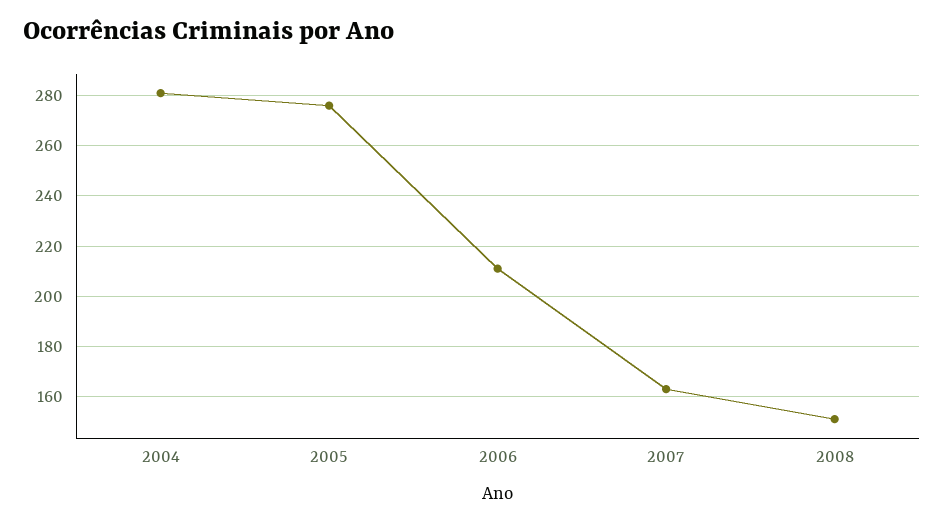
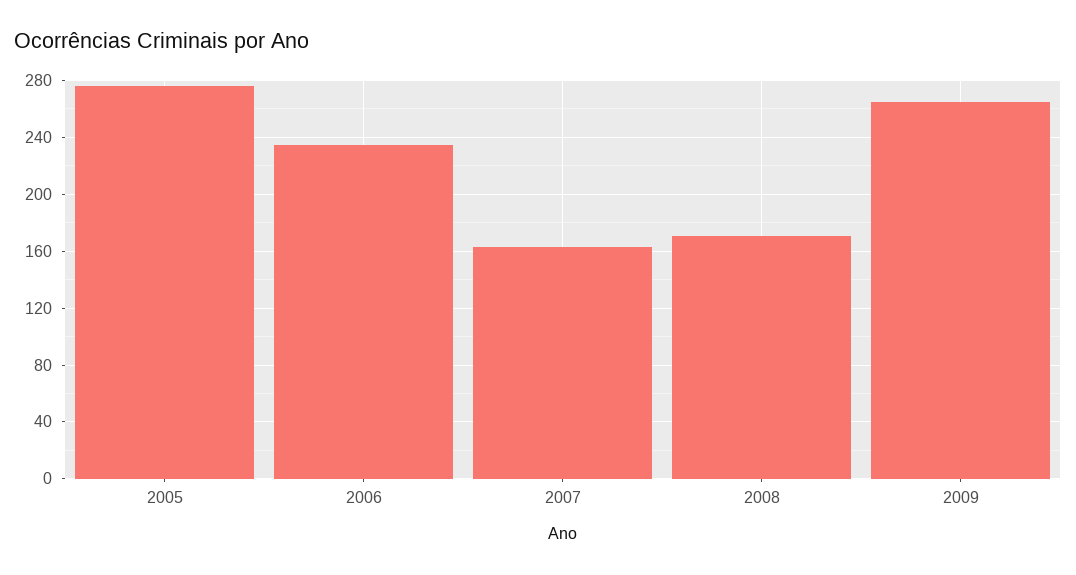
2004: 280 -> none
2006: 210 -> 235
2008: 150 -> 170
2009: none -> 265

